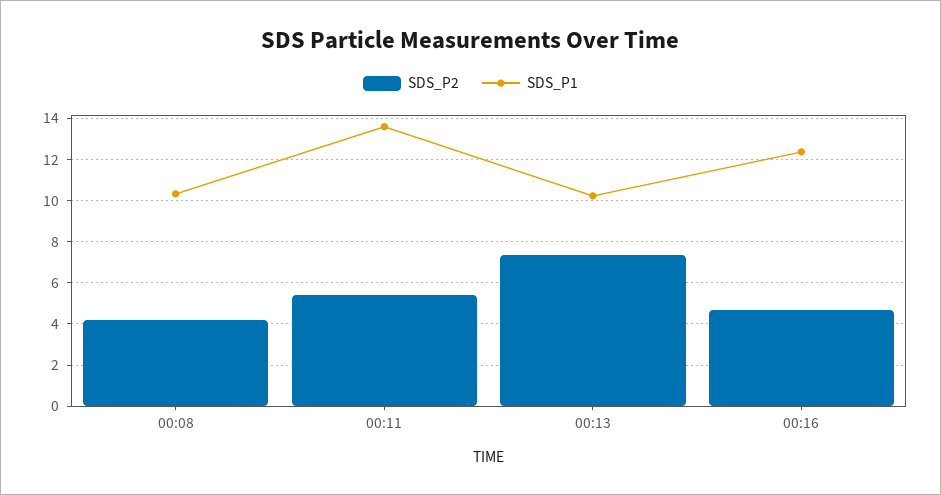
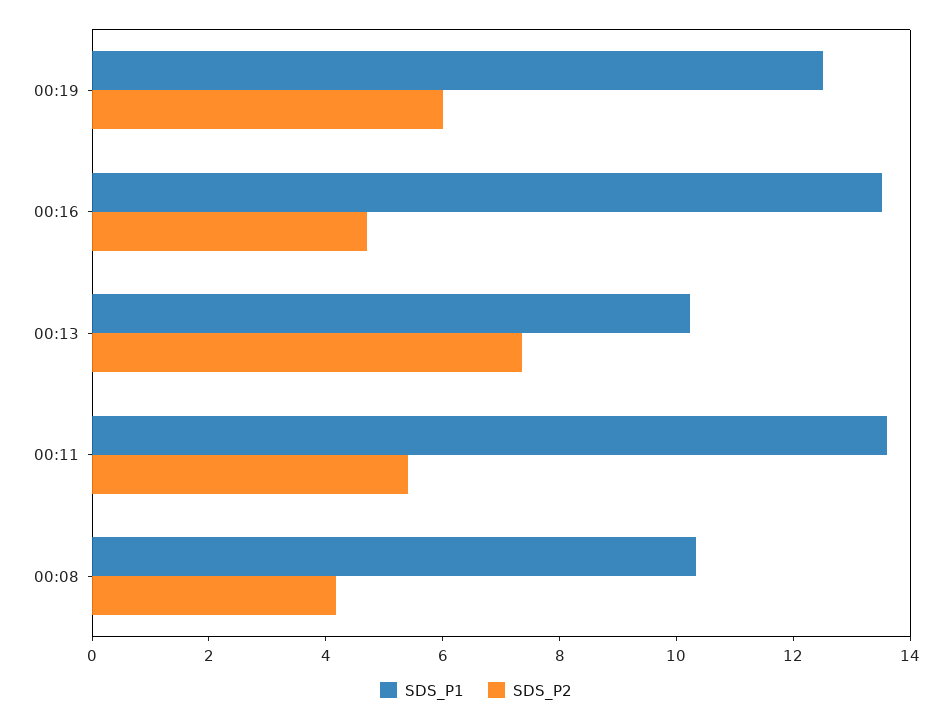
SDS_P1, 00:16: 12.5 -> 13.5
SDS_P1, 00:19: none -> 12.5
SDS_P2, 00:19: none -> 6

